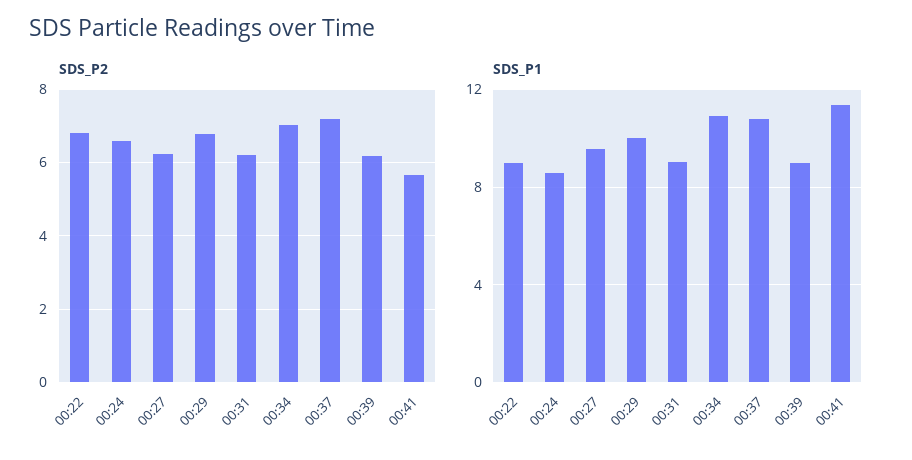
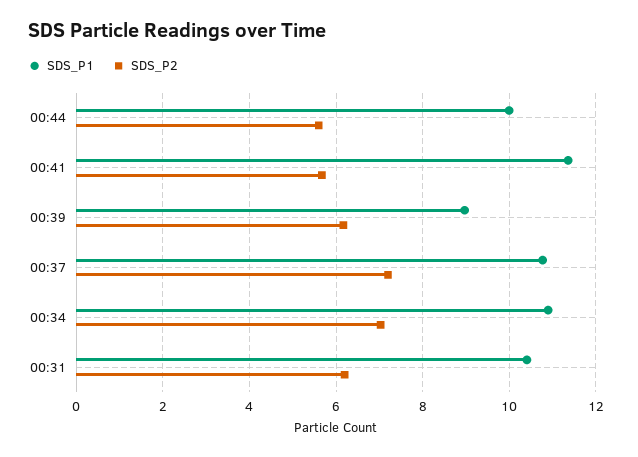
SDS_P2, 00:22: 6.8 -> none
SDS_P2, 00:24: 6.6 -> none
SDS_P2, 00:27: 6.2 -> none
SDS_P2, 00:29: 6.8 -> none
SDS_P1, 00:22: 9 -> none
SDS_P1, 00:24: 8.5 -> none
SDS_P1, 00:27: 9.5 -> none
SDS_P1, 00:29: 10 -> none
SDS_P1, 00:31: 9 -> 10.4
SDS_P1, 00:44: none -> 10
SDS_P2, 00:44: none -> 5.6

